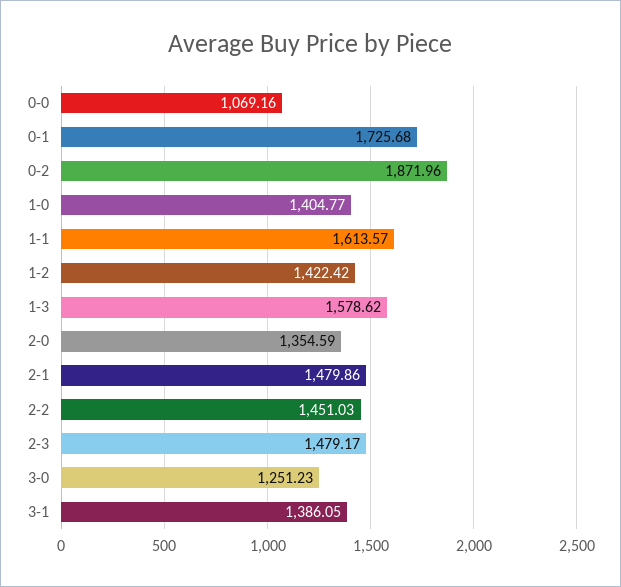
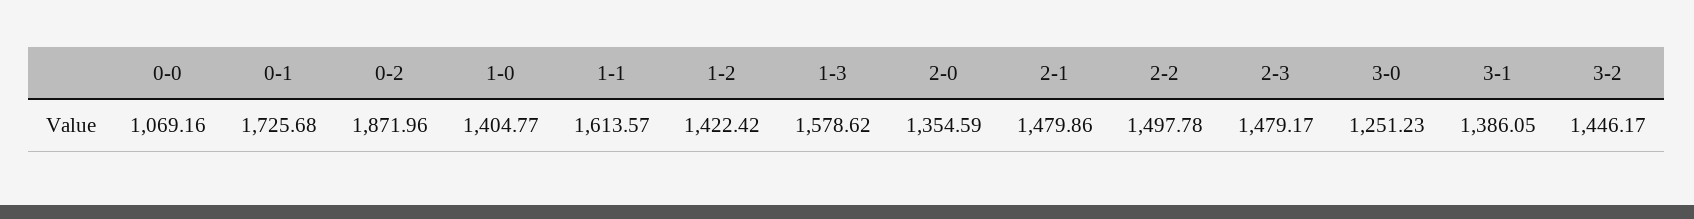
2-2: 1451.03 -> 1497.78
3-2: none -> 1446.17

